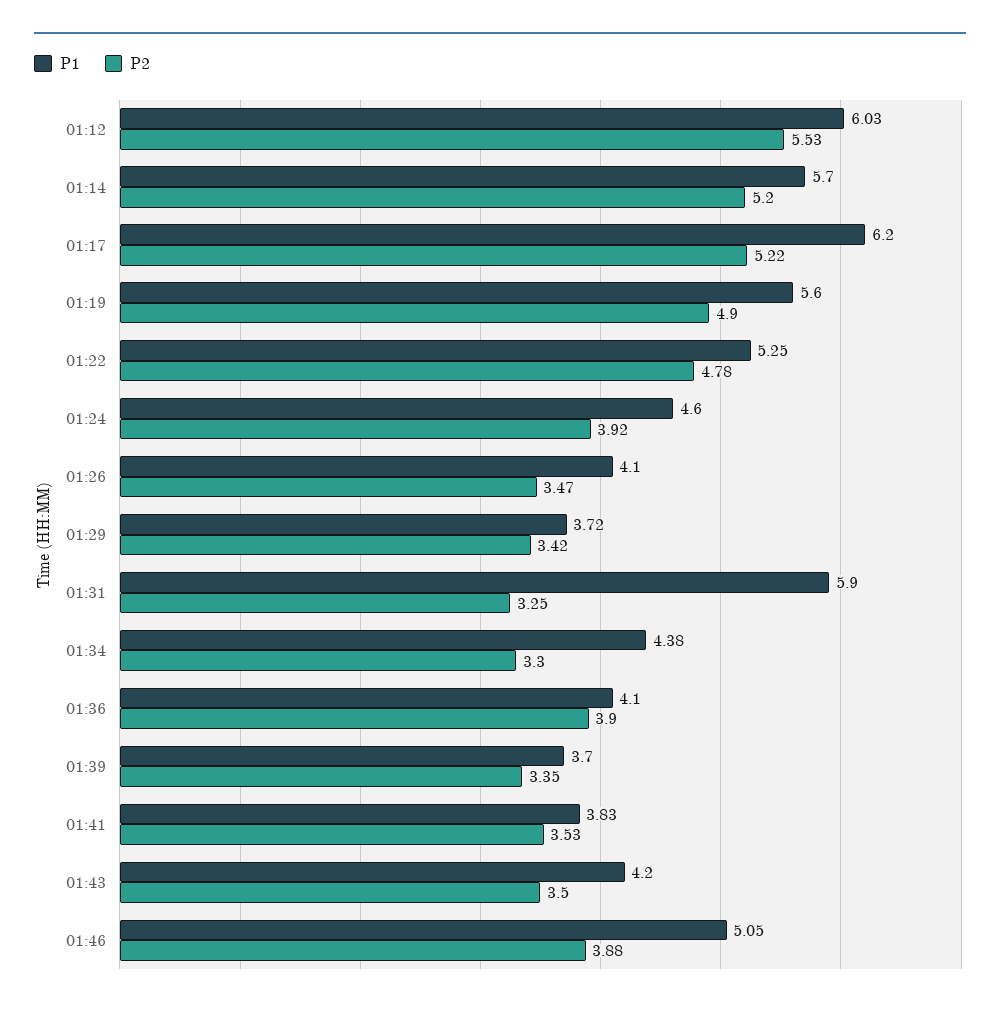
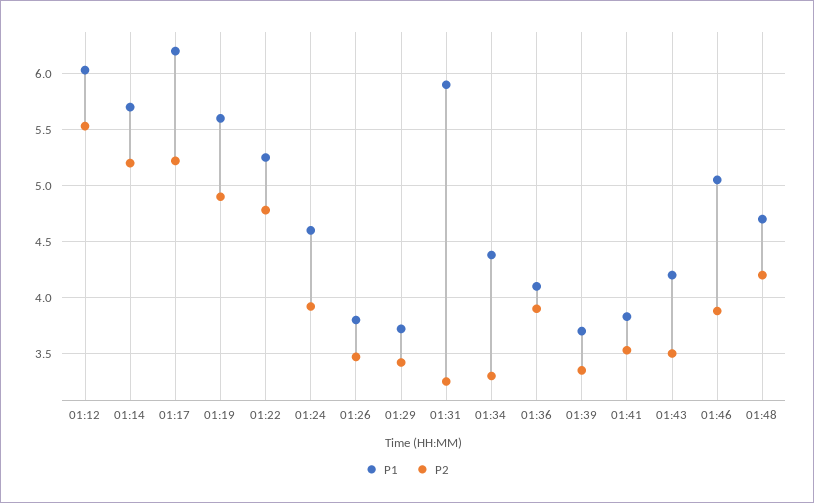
P1, 01:26: 4.1 -> 3.8
P1, 01:48: none -> 4.7
P2, 01:48: none -> 4.2

